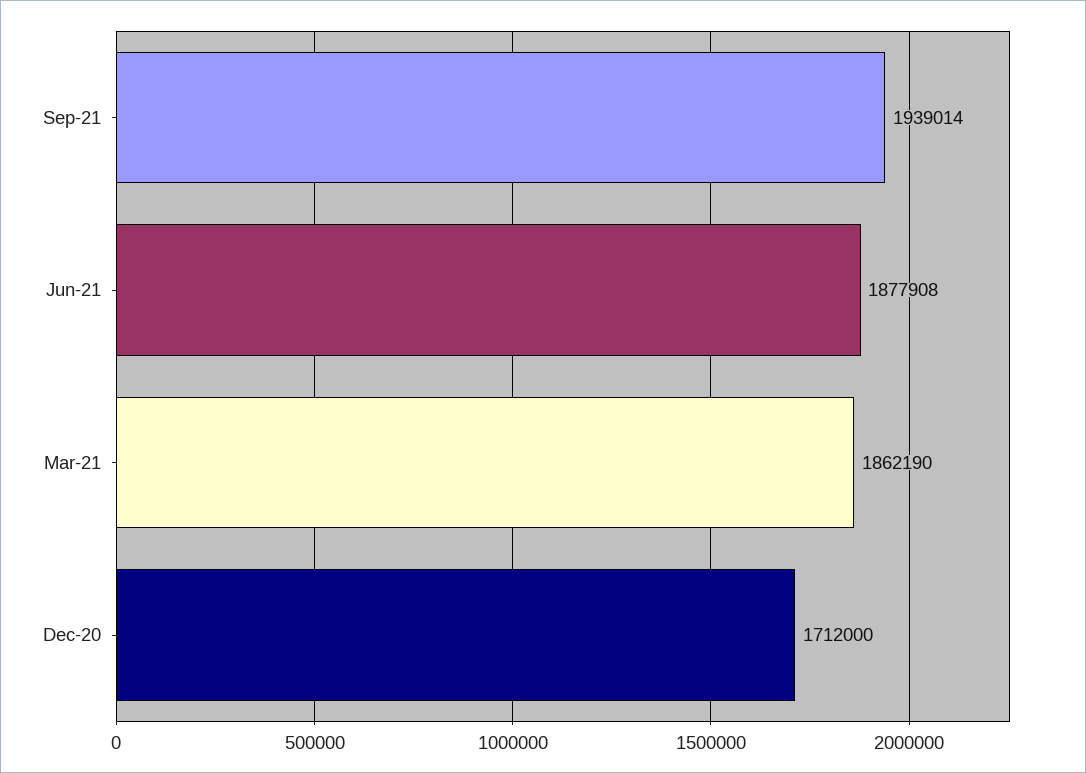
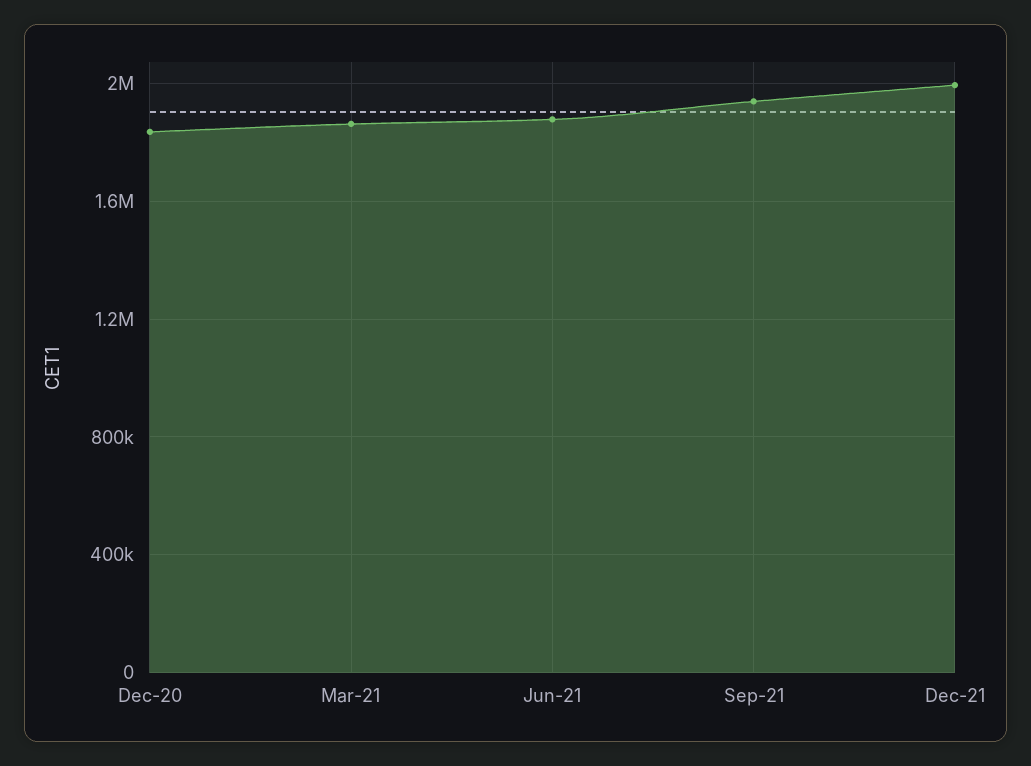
Dec-20: 1712000 -> 1850000
Dec-21: none -> 2000000

